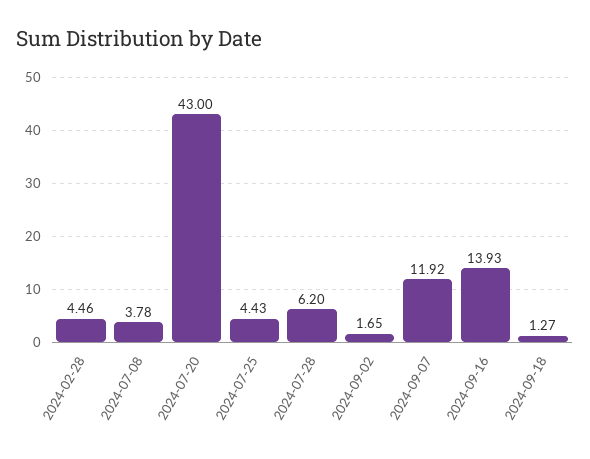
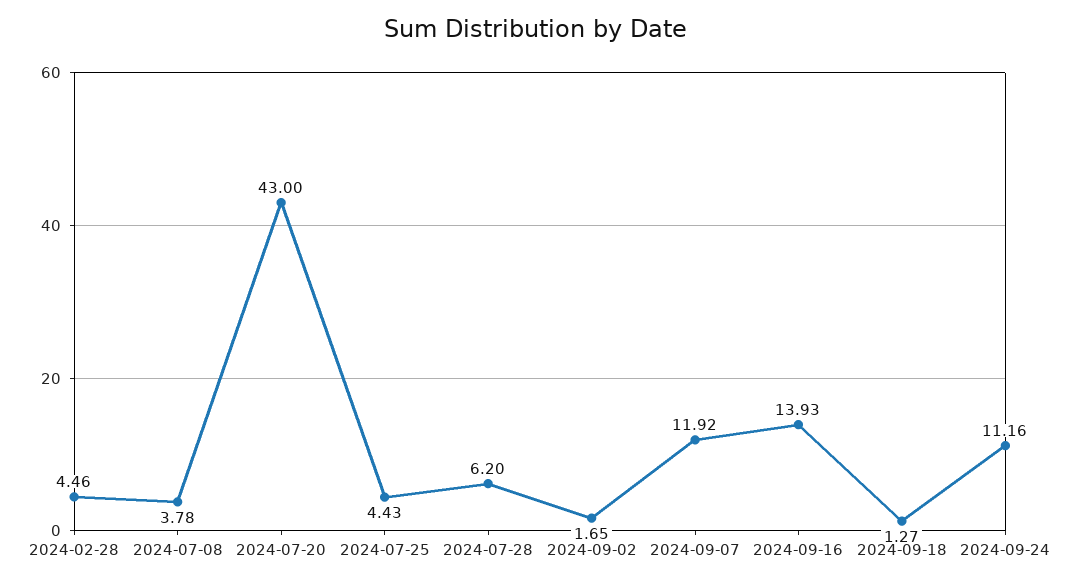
2024-09-24: none -> 11.16

